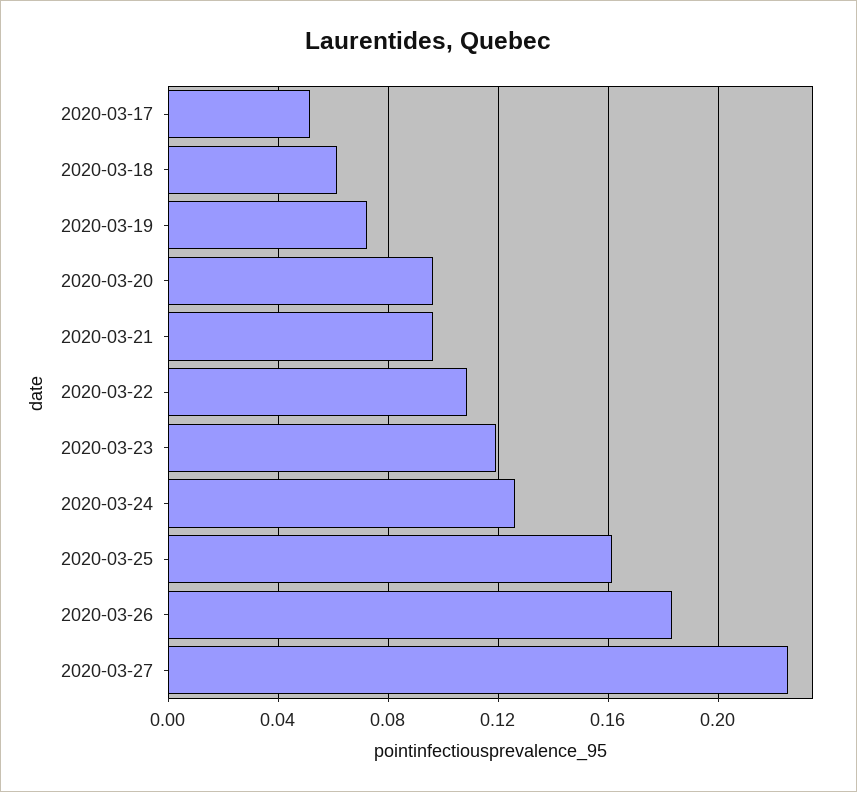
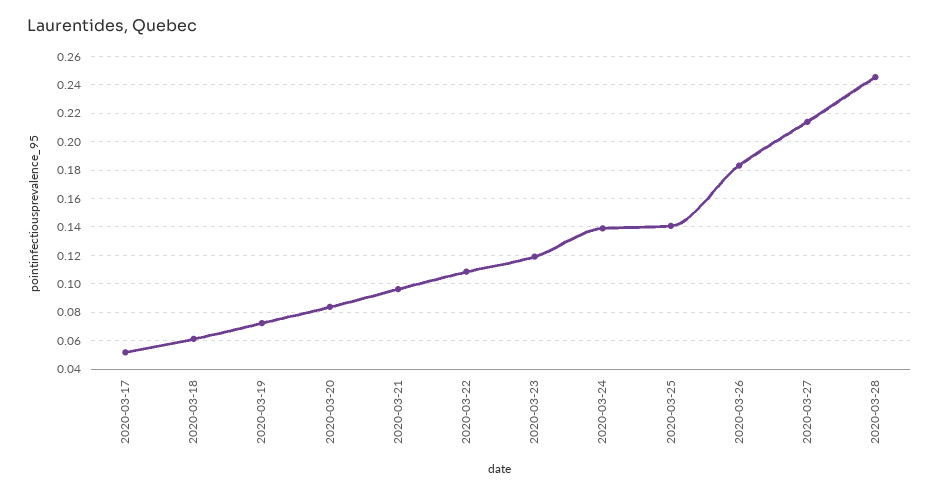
2020-03-20: 0.095 -> 0.085
2020-03-24: 0.125 -> 0.14
2020-03-25: 0.16 -> 0.14
2020-03-27: 0.225 -> 0.215
2020-03-28: none -> 0.245

